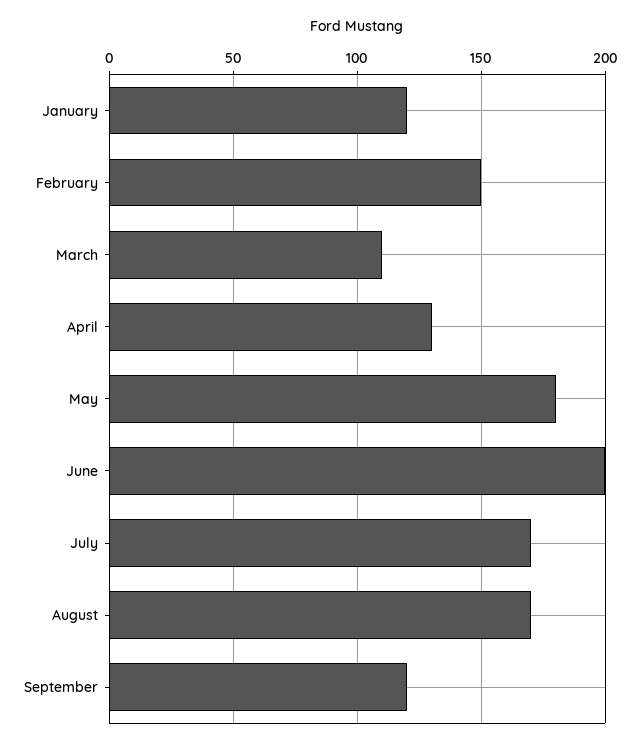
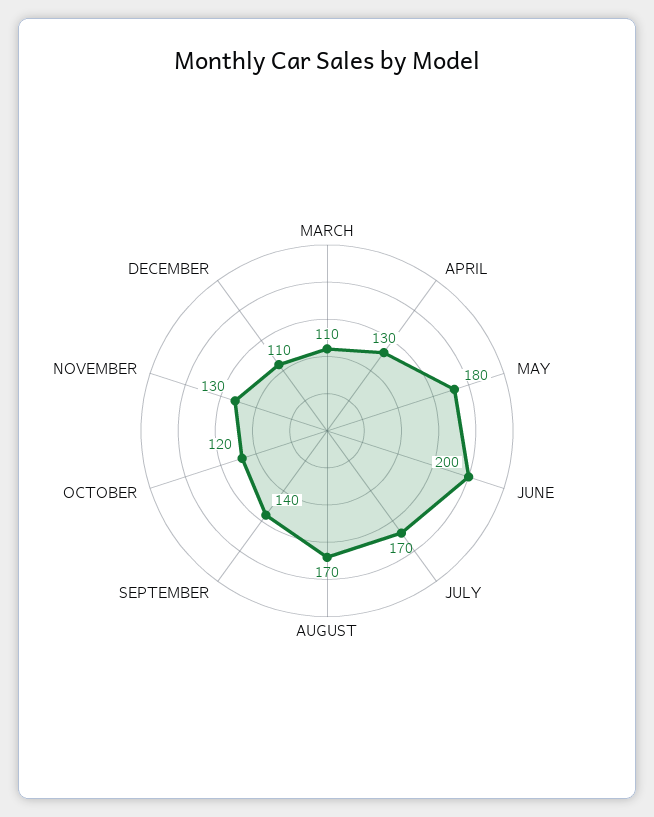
January: 120 -> none
February: 150 -> none
September: 120 -> 140
OCTOBER: none -> 120
NOVEMBER: none -> 130
DECEMBER: none -> 110

